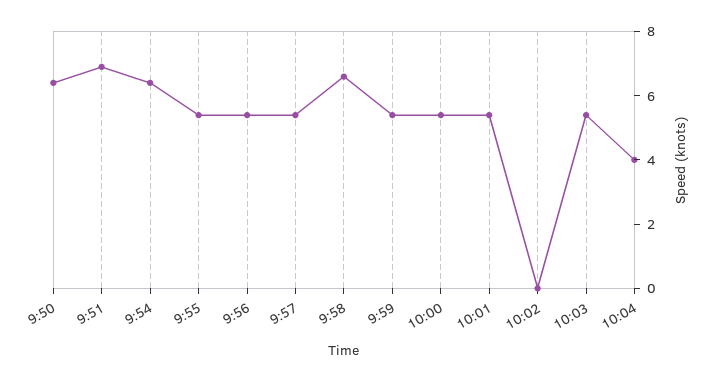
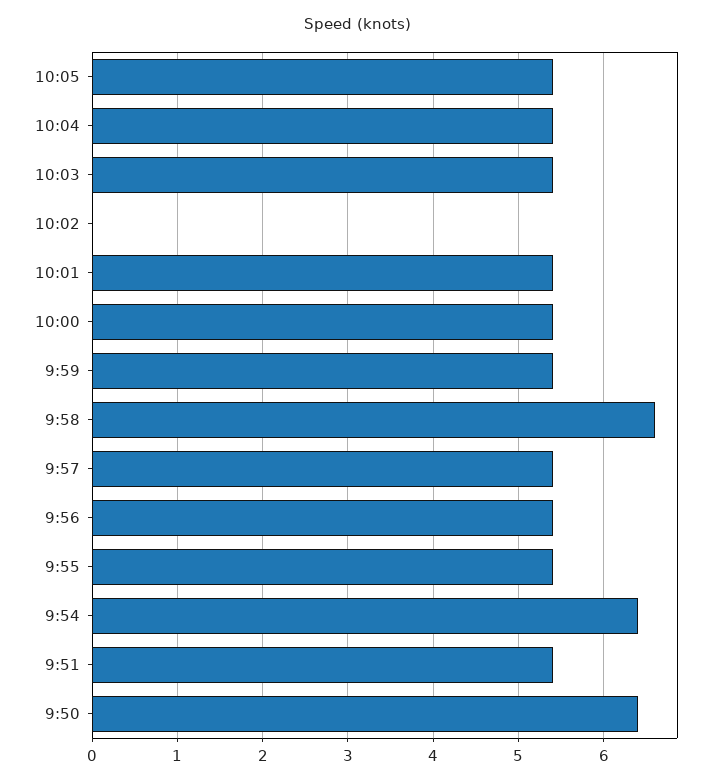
9:51: 7 -> 5.4
10:04: 4 -> 5.4
10:05: none -> 5.4

